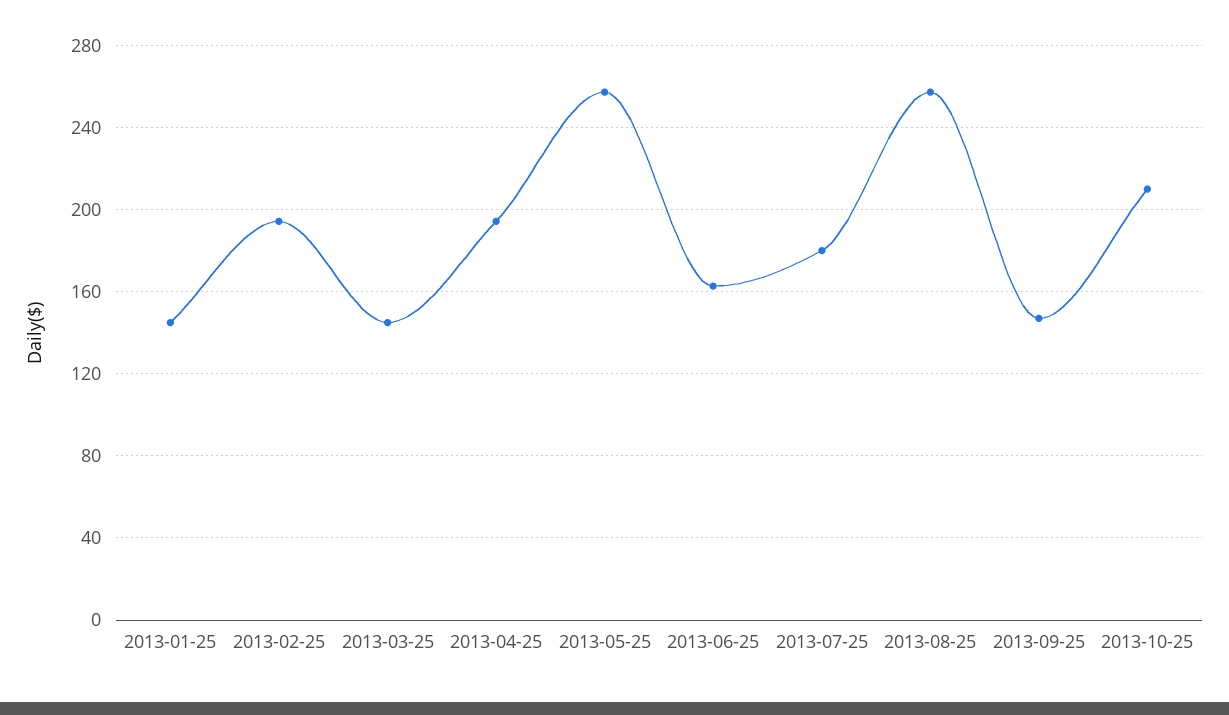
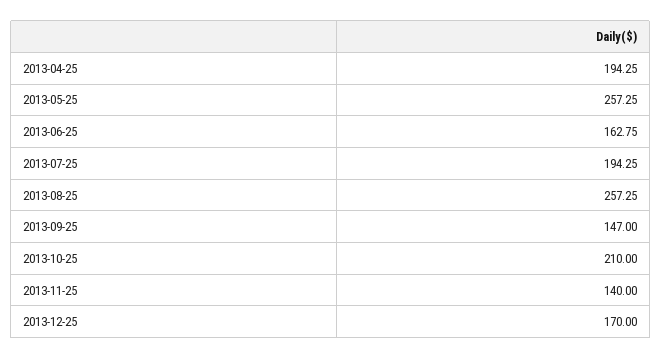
2013-01-25: 145 -> none
2013-02-25: 195 -> none
2013-03-25: 145 -> none
2013-07-25: 180 -> 194.25
2013-11-25: none -> 140
2013-12-25: none -> 170

